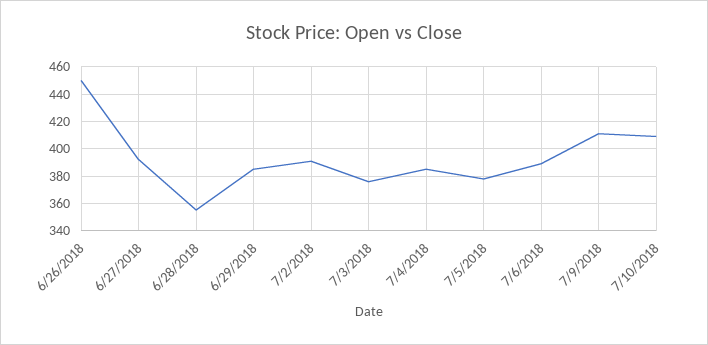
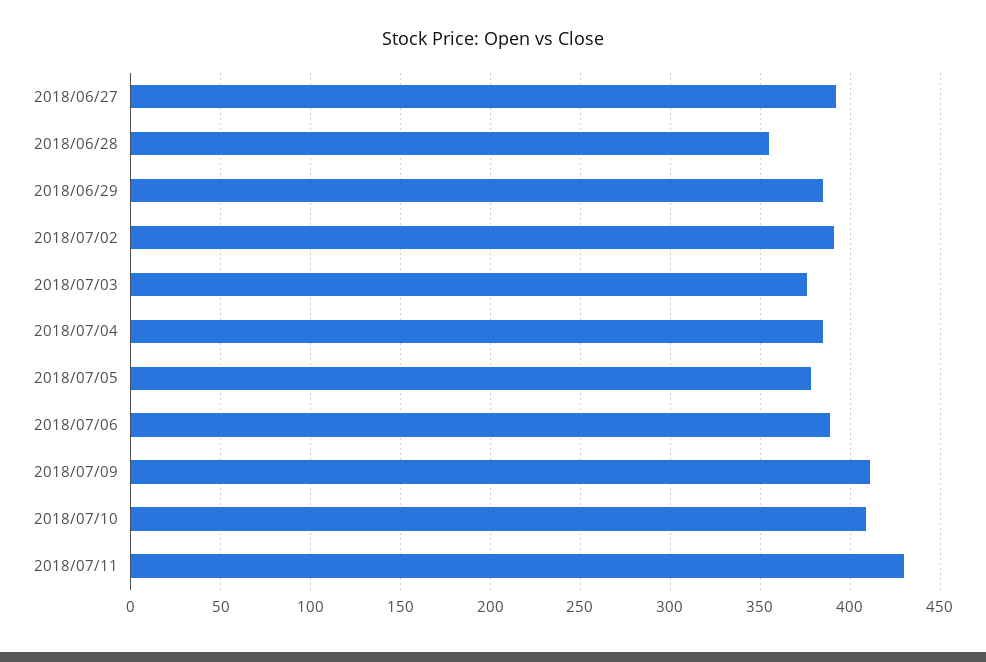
6/26/2018: 450 -> none
2018/07/11: none -> 430

